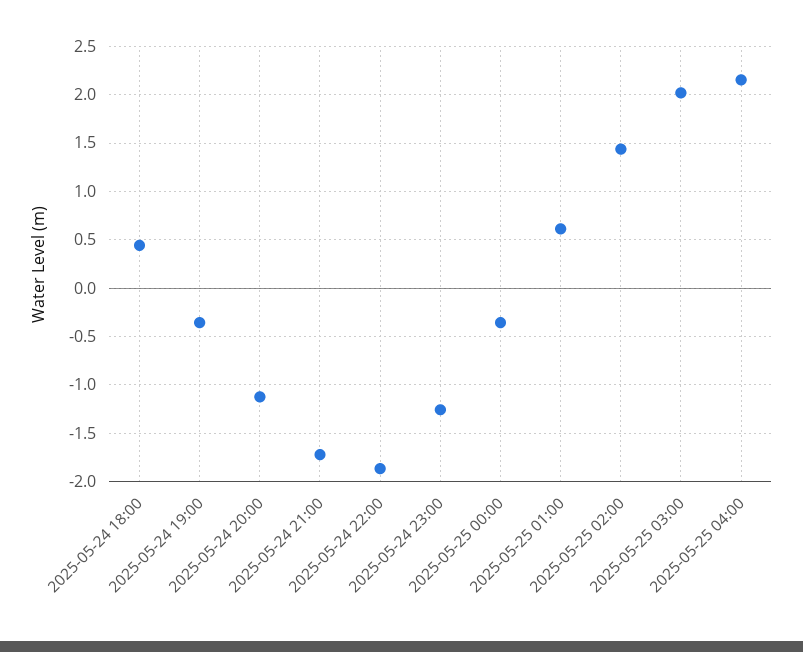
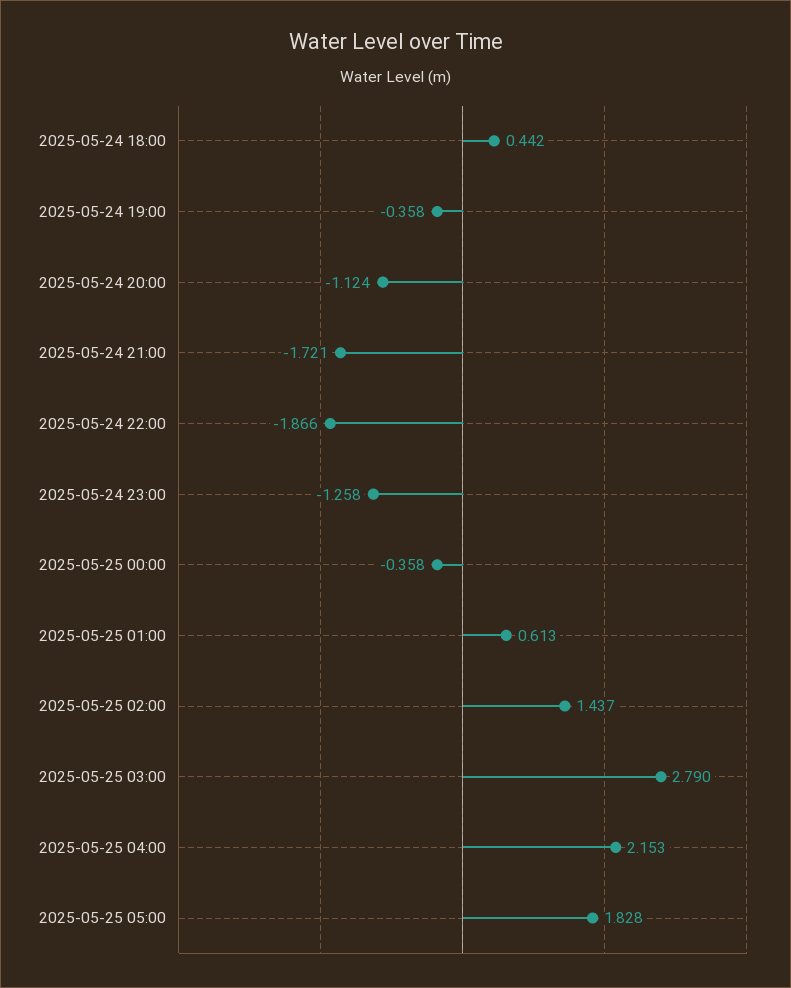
2025-05-25 03:00: 2 -> 2.79
2025-05-25 05:00: none -> 1.828

